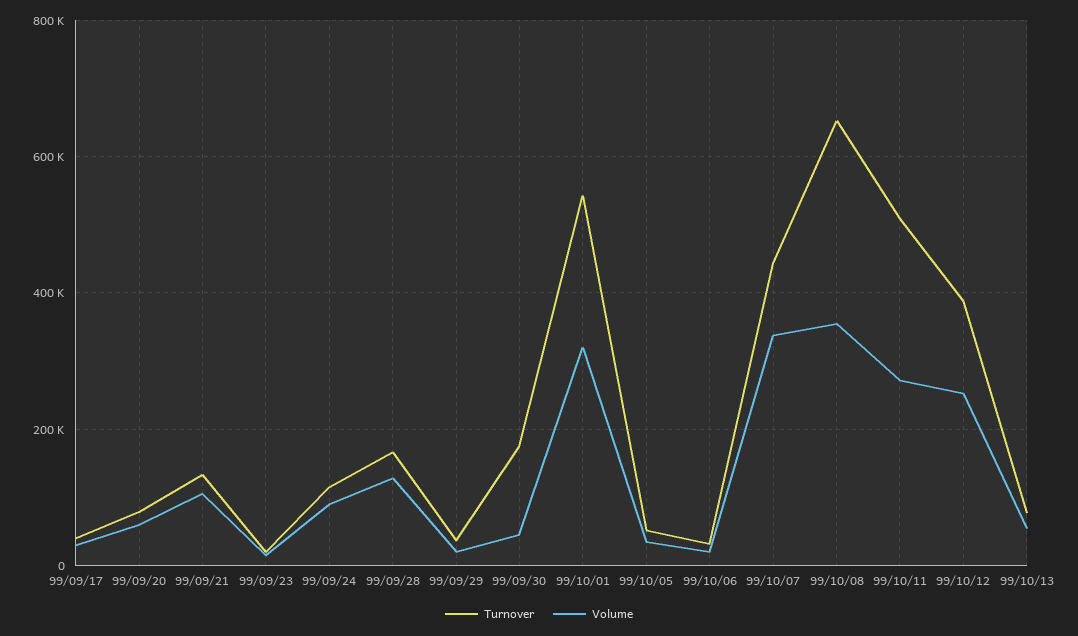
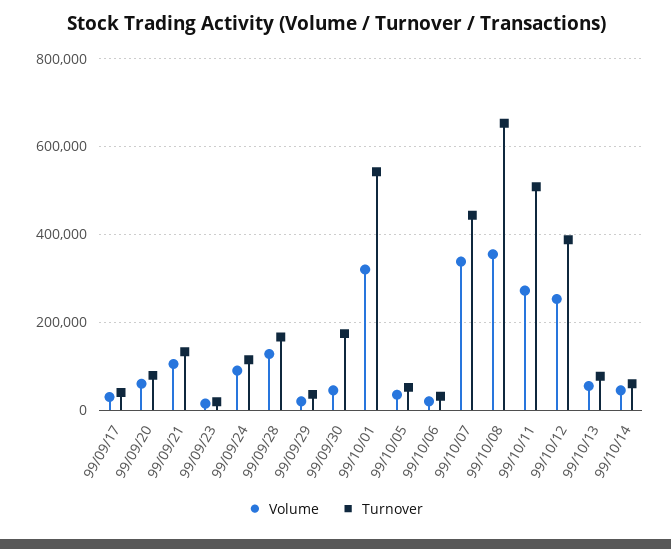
Volume, 99/10/14: none -> 40000
Turnover, 99/10/14: none -> 60000

